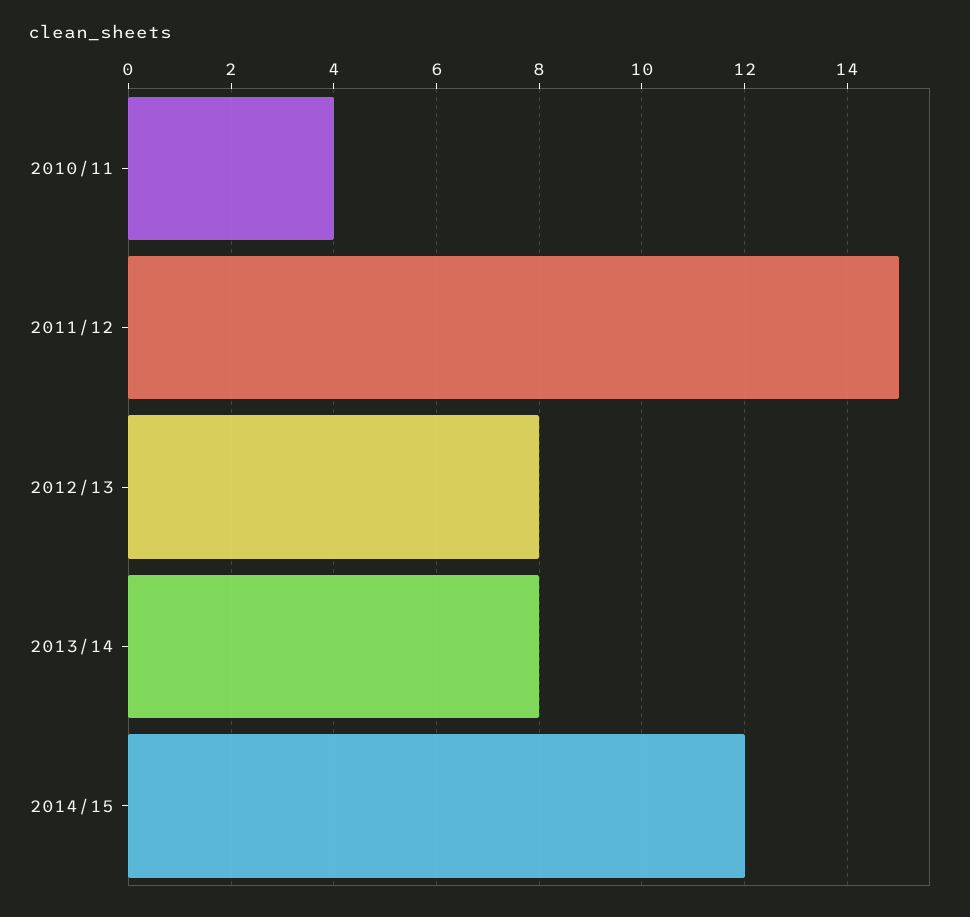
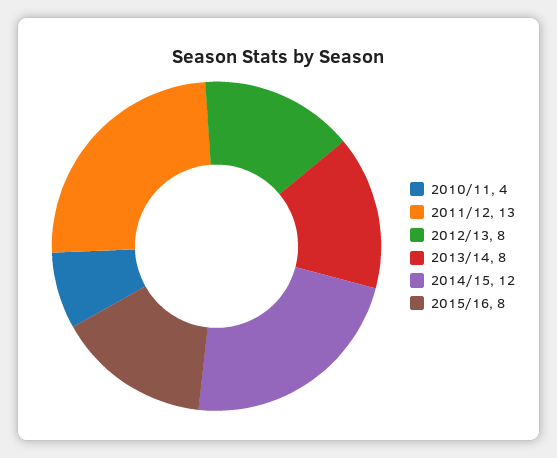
2011/12: 15 -> 13
2015/16: none -> 8

